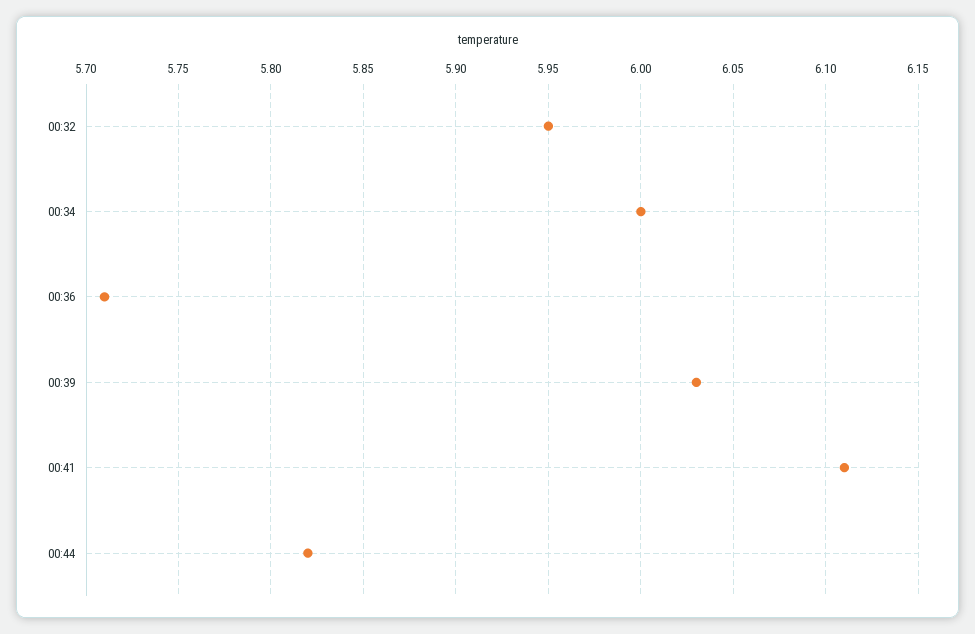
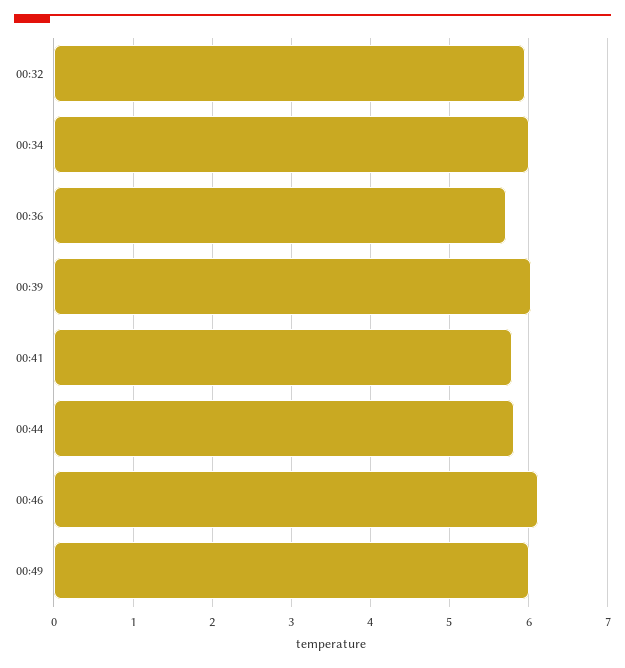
00:41: 6.11 -> 5.8
00:46: none -> 6.1
00:49: none -> 6

